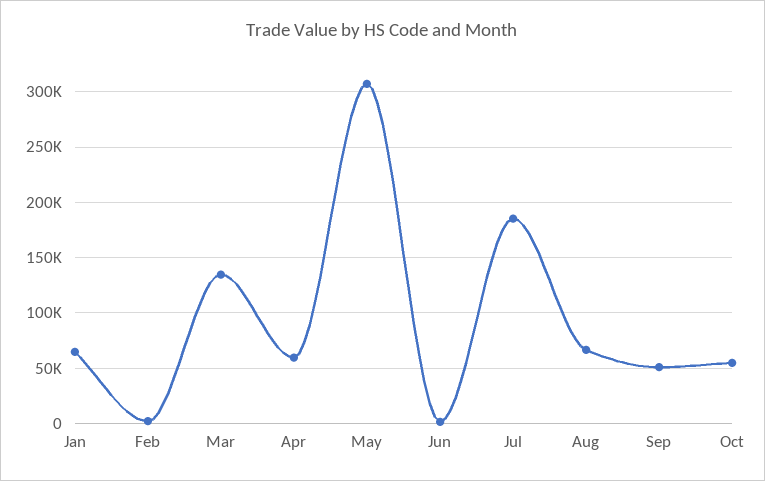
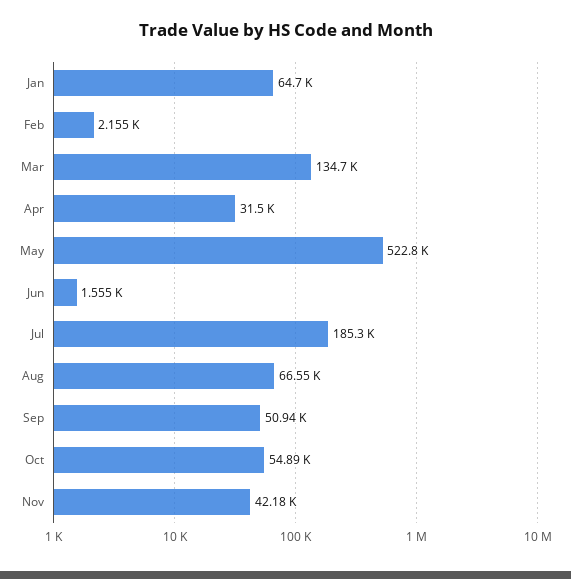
Apr: 60000 -> 31500
May: 310000 -> 522800
Nov: none -> 42180

